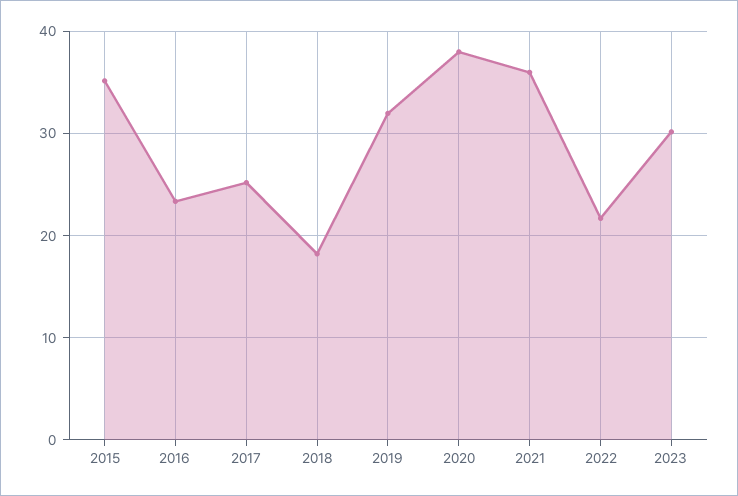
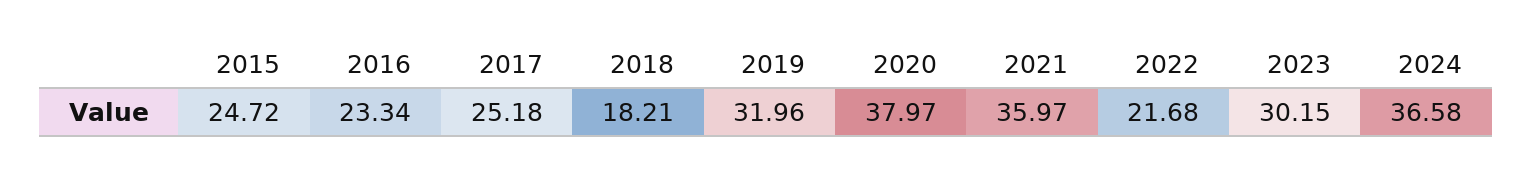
2015: 35 -> 24.72
2024: none -> 36.58

